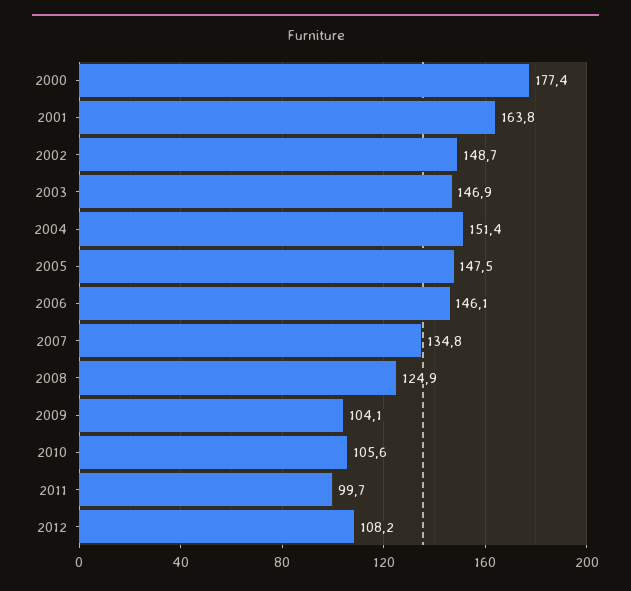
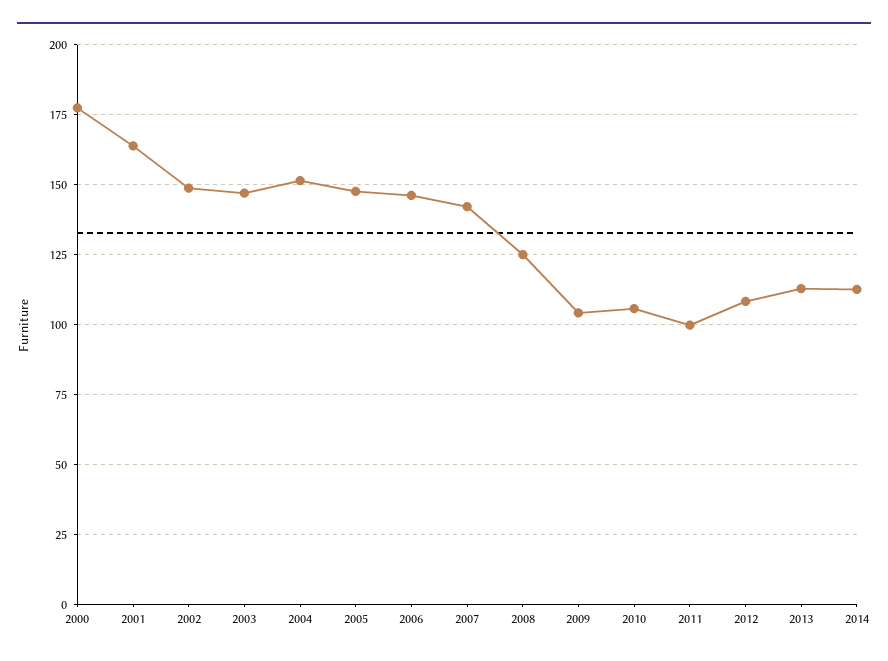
2007: 134.8 -> 142.5
2013: none -> 112.5
2014: none -> 112.5

